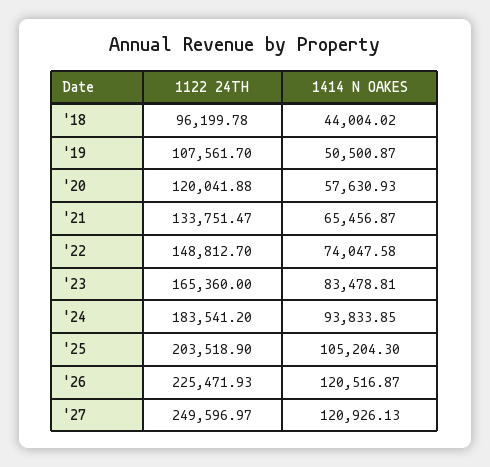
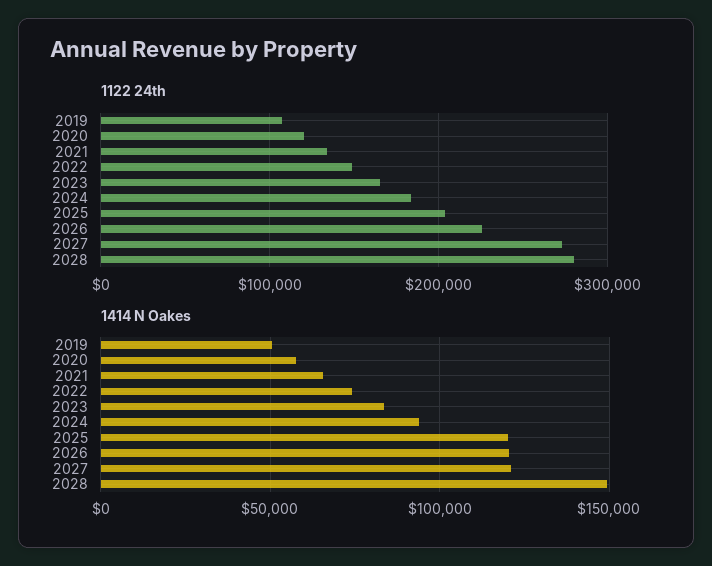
1122 24TH, '18: 96199.78 -> none
1414 N OAKES, '18: 44004.02 -> none
1414 N OAKES, '25: 105204.3 -> 120000
1122 24TH, '27: 249596.97 -> 270000
1122 24TH, 2028: none -> 280000
1414 N OAKES, 2028: none -> 150000

